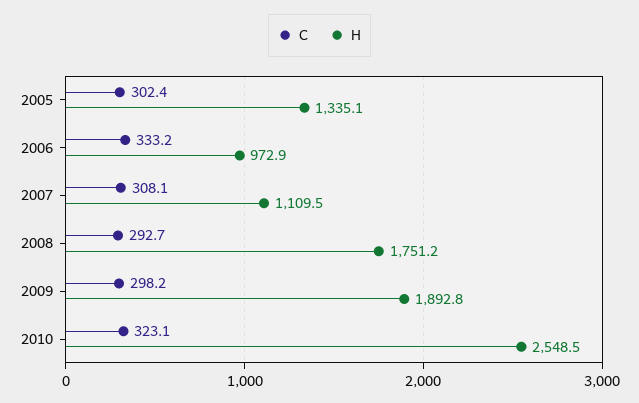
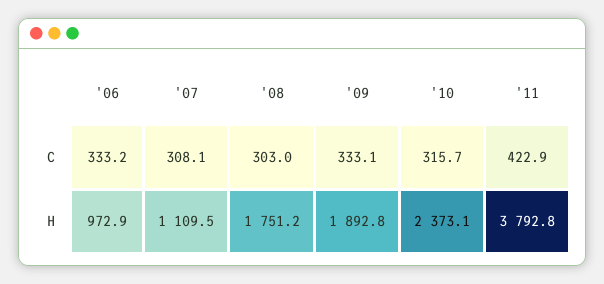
C, 2005: 302.4 -> none
H, 2005: 1335.1 -> none
C, 2008: 292.7 -> 303
C, 2009: 298.2 -> 333.1
C, 2010: 323.1 -> 315.7
H, 2010: 2548.5 -> 2373.1
C, '11: none -> 422.9
H, '11: none -> 3792.8

